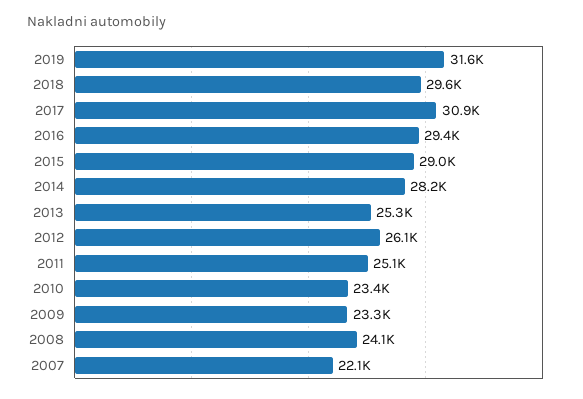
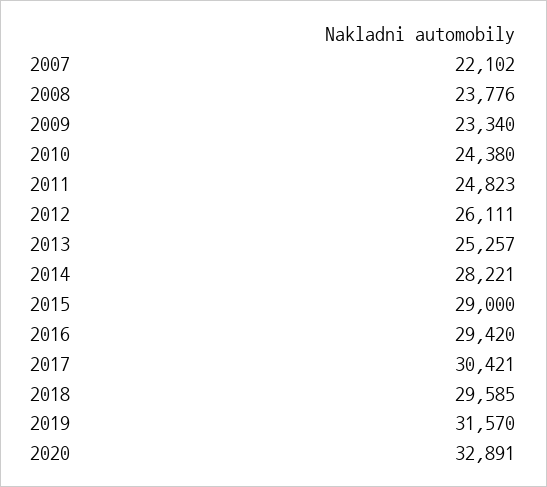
2017: 30900 -> 30421
2011: 25100 -> 24823
2010: 23400 -> 24380
2008: 24100 -> 23776
2020: none -> 32891

